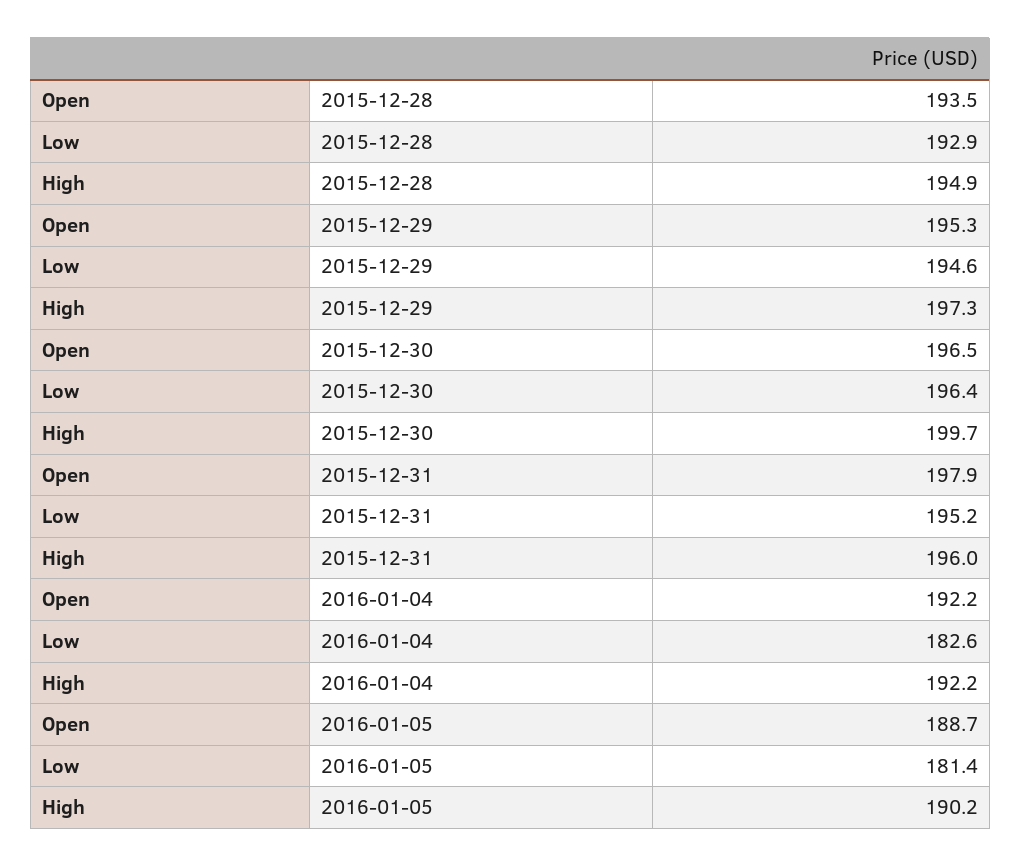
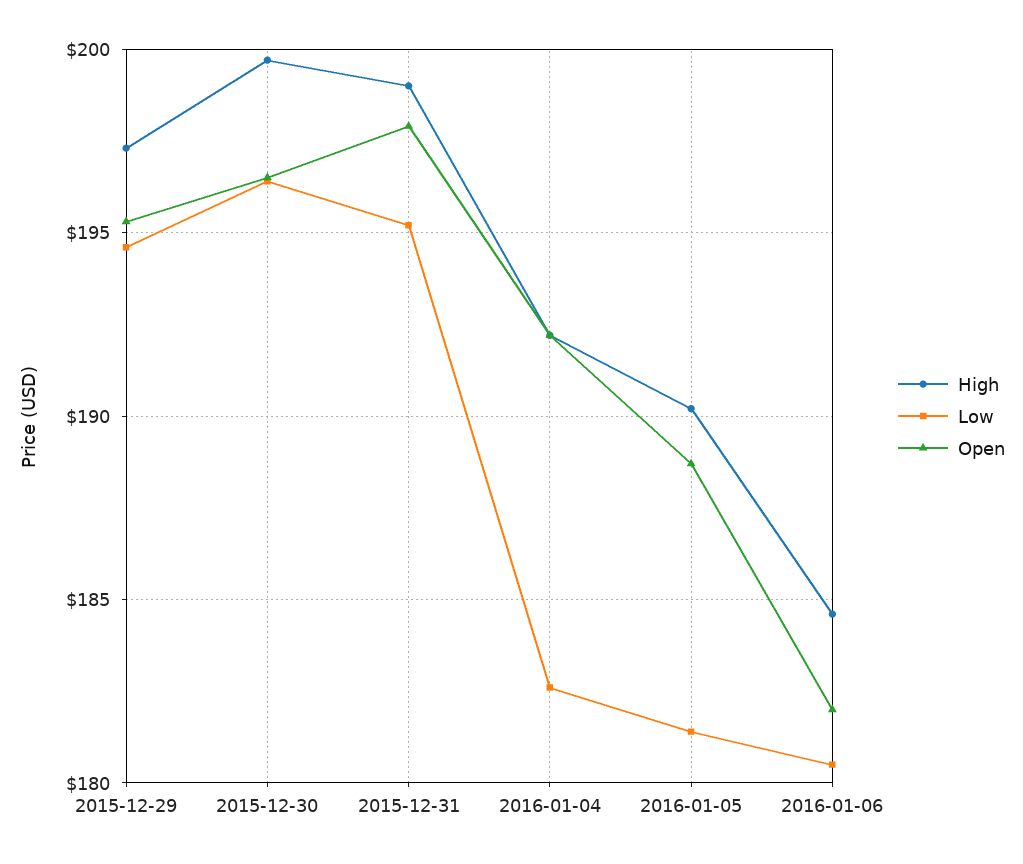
Open, 2015-12-28: 193.5 -> none
Low, 2015-12-28: 192.9 -> none
High, 2015-12-28: 194.9 -> none
High, 2015-12-31: 196 -> 199
High, 2016-01-06: none -> 184.5
Low, 2016-01-06: none -> 180.5
Open, 2016-01-06: none -> 182

